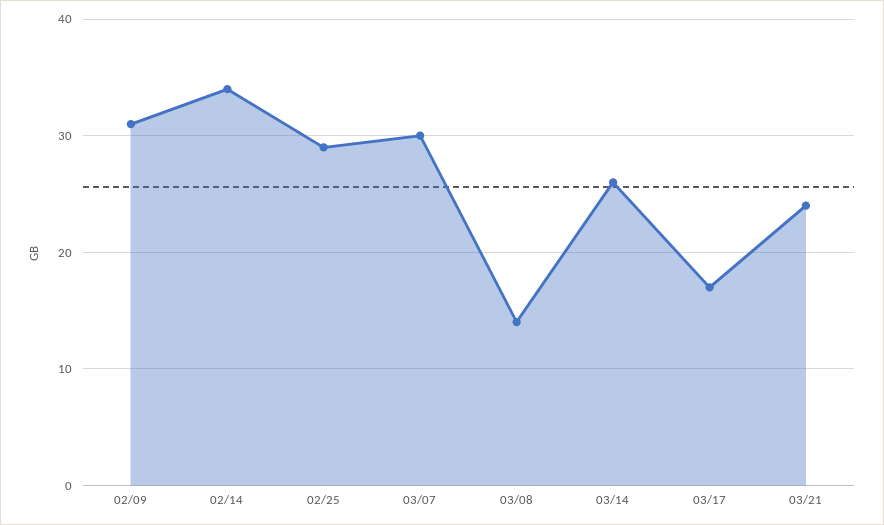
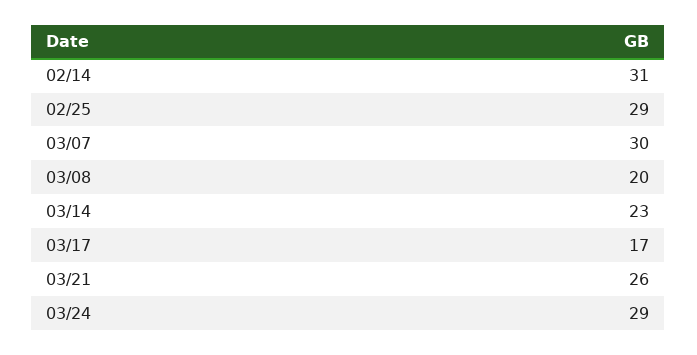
02/09: 31 -> none
02/14: 34 -> 31
03/08: 14 -> 20
03/14: 26 -> 23
03/21: 24 -> 26
03/24: none -> 29

